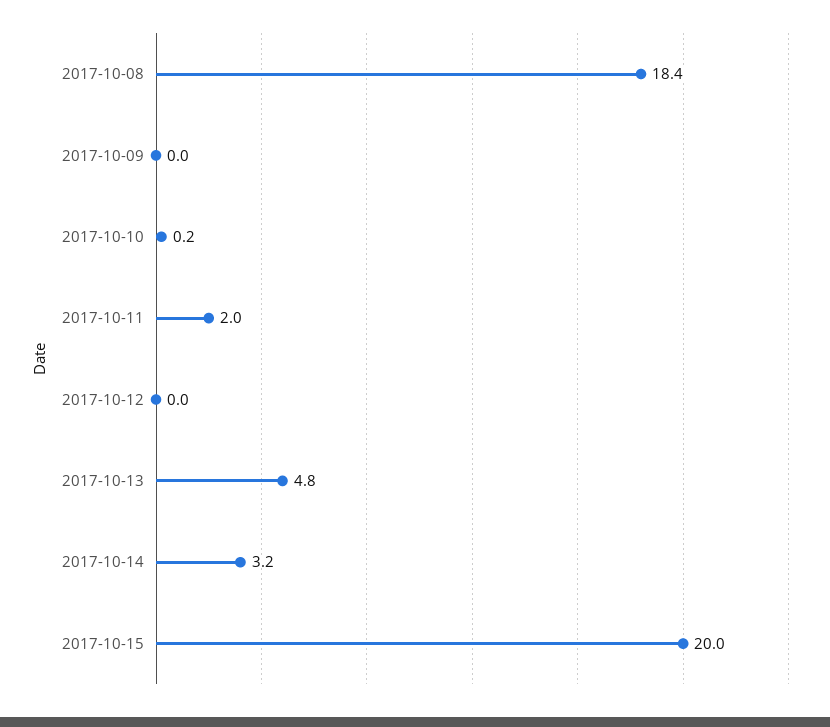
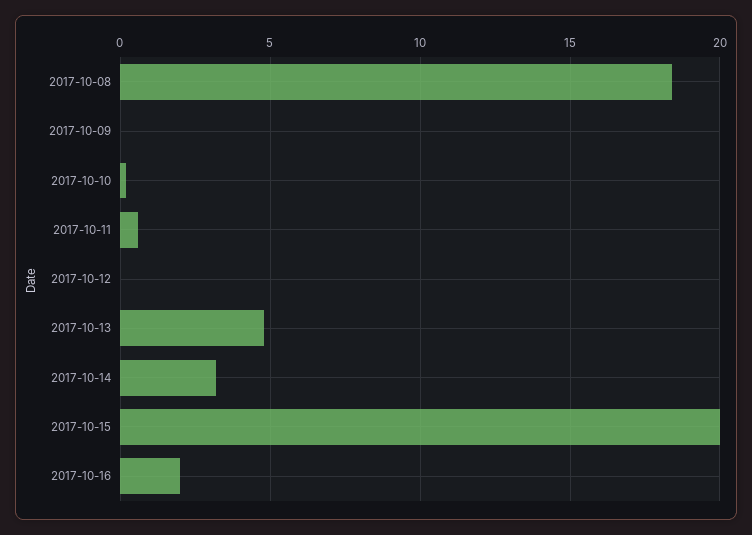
2017-10-11: 2 -> 0.5
2017-10-16: none -> 2

